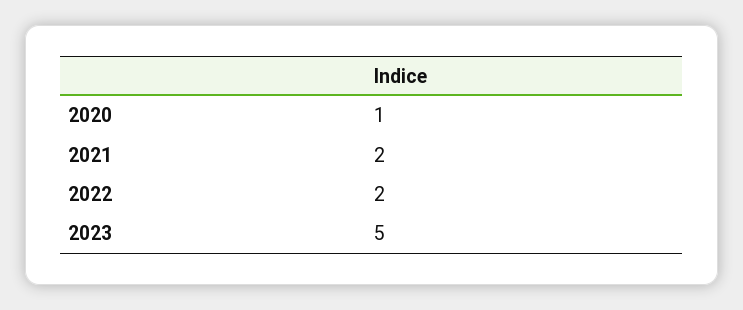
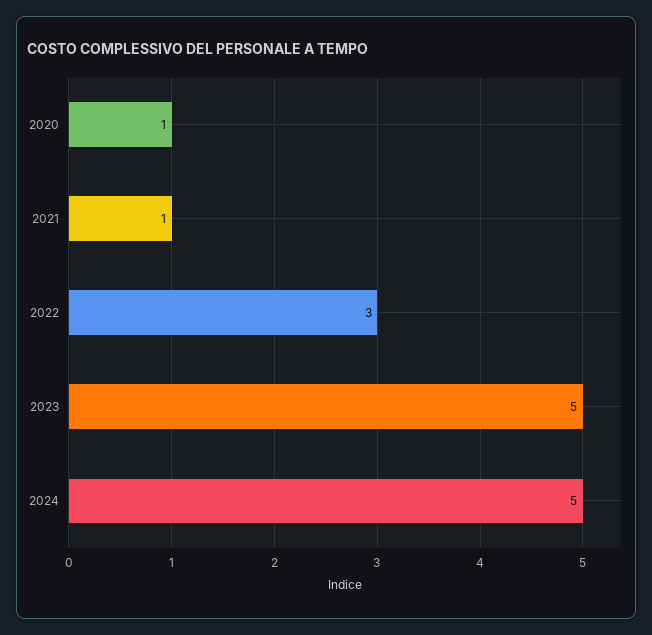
2021: 2 -> 1
2022: 2 -> 3
2024: none -> 5

